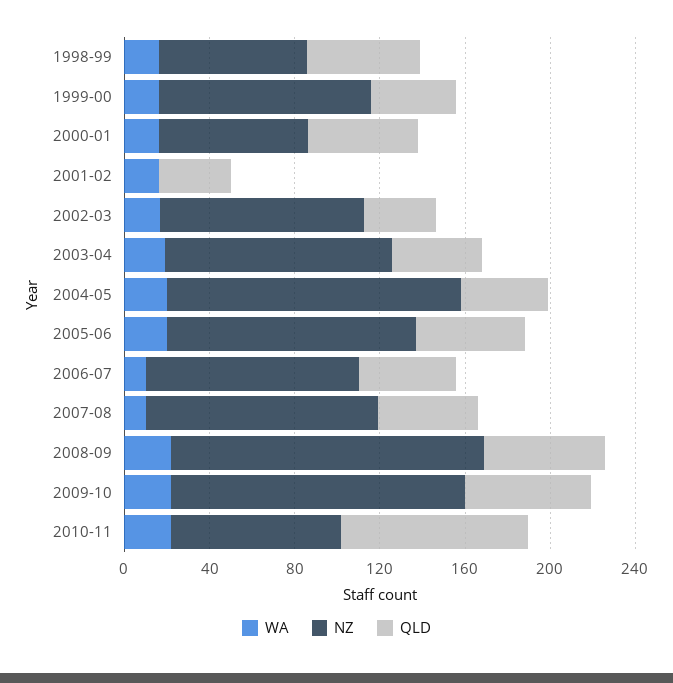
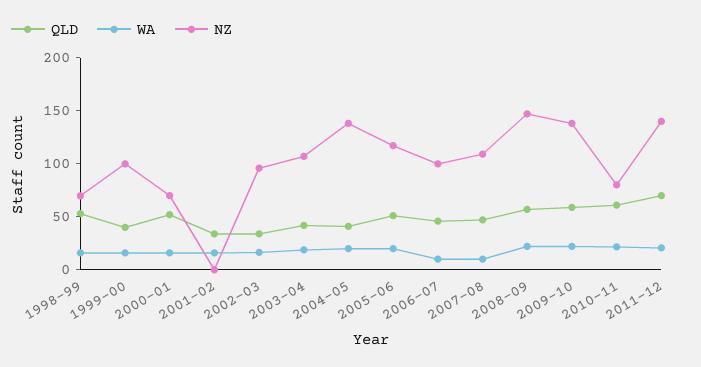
QLD, 2010-11: 90 -> 60
QLD, 2011-12: none -> 70
WA, 2011-12: none -> 20
NZ, 2011-12: none -> 140

